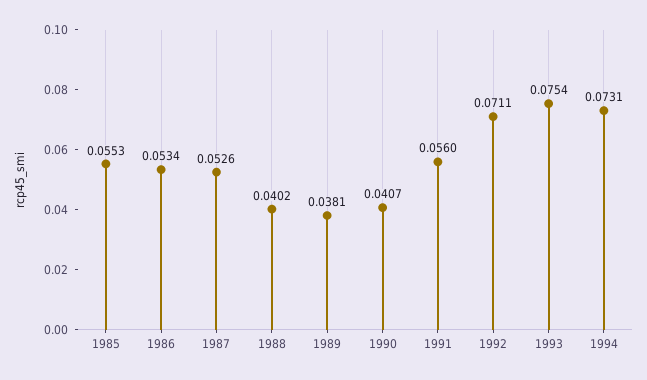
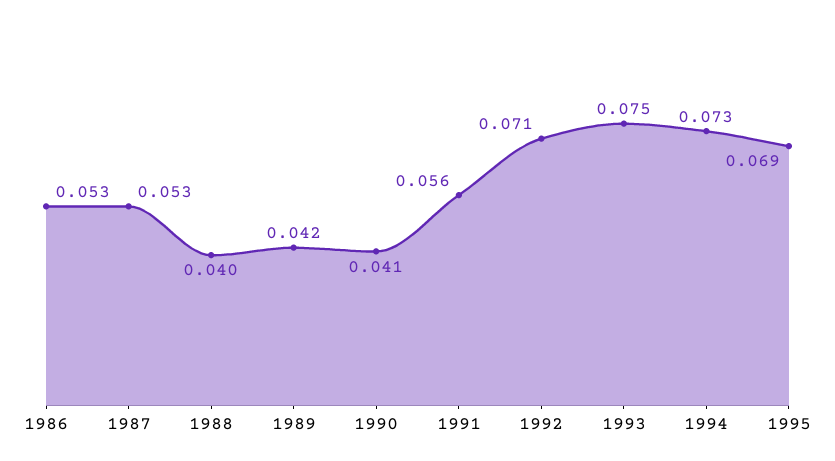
1985: 0.0553 -> none
1989: 0.0381 -> 0.042
1995: none -> 0.069

